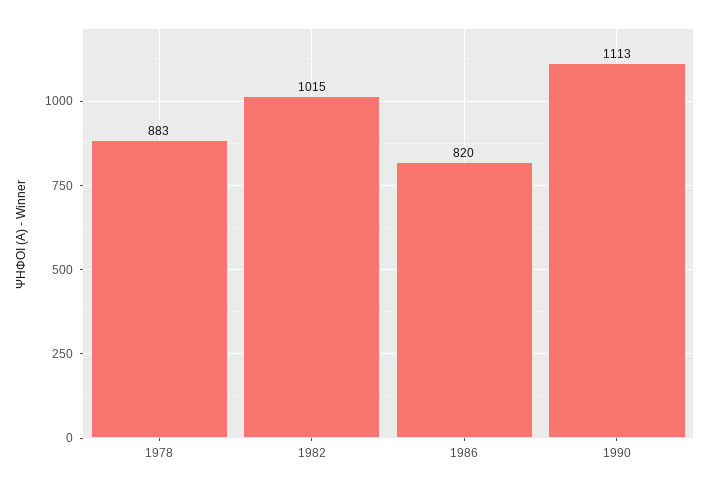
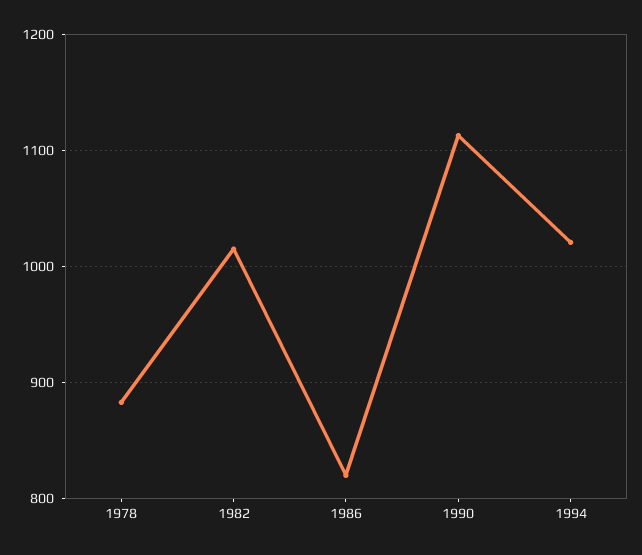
1994: none -> 1020

